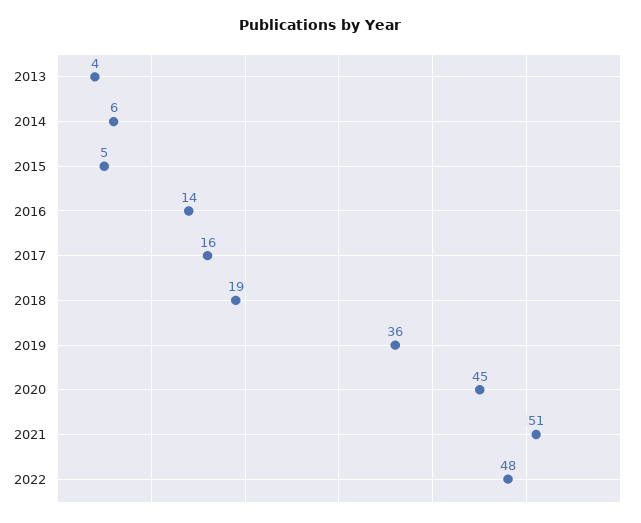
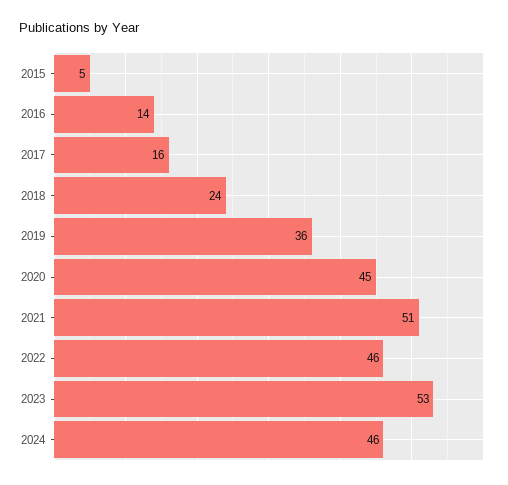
2013: 4 -> none
2014: 6 -> none
2018: 19 -> 24
2022: 48 -> 46
2023: none -> 53
2024: none -> 46

